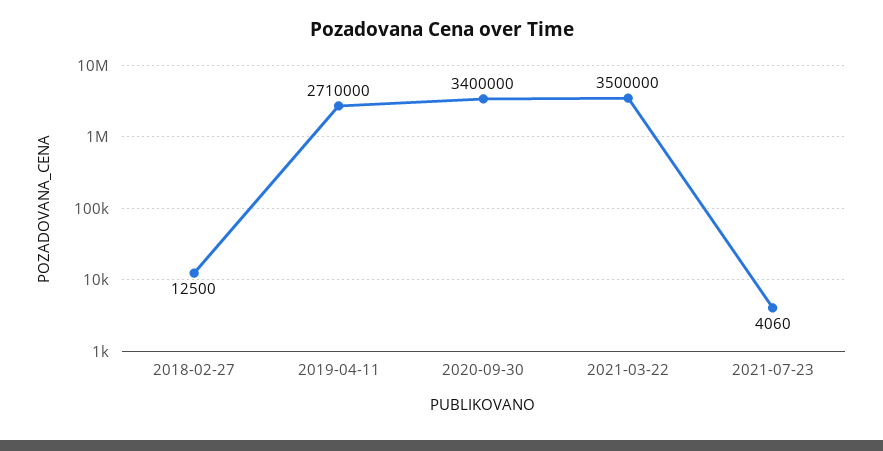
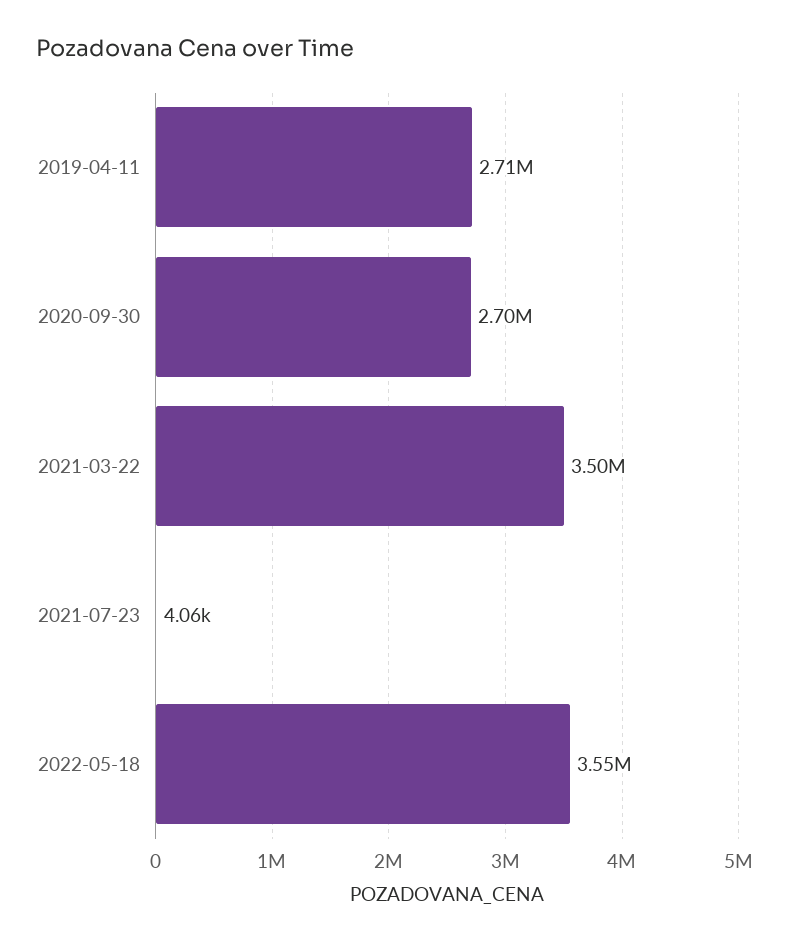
2018-02-27: 12500 -> none
2020-09-30: 3400000 -> 2700000
2022-05-18: none -> 3550000

